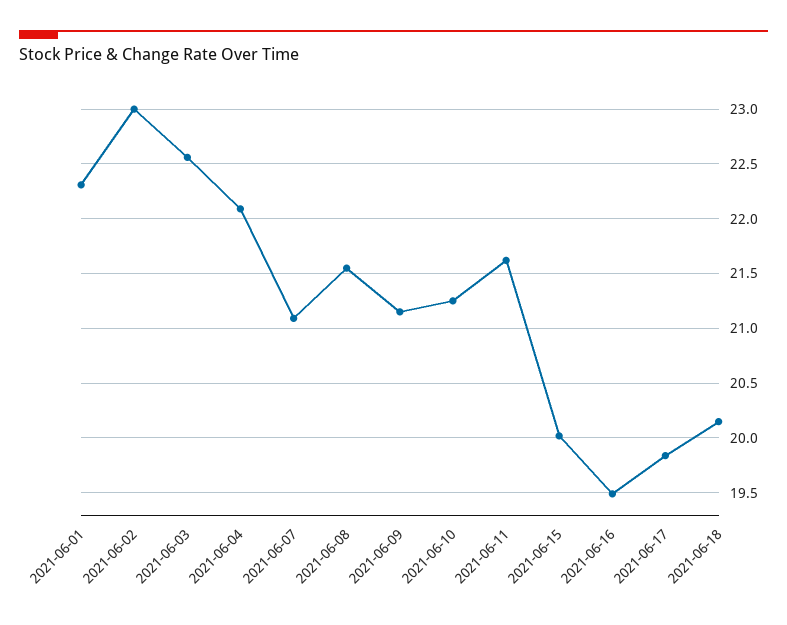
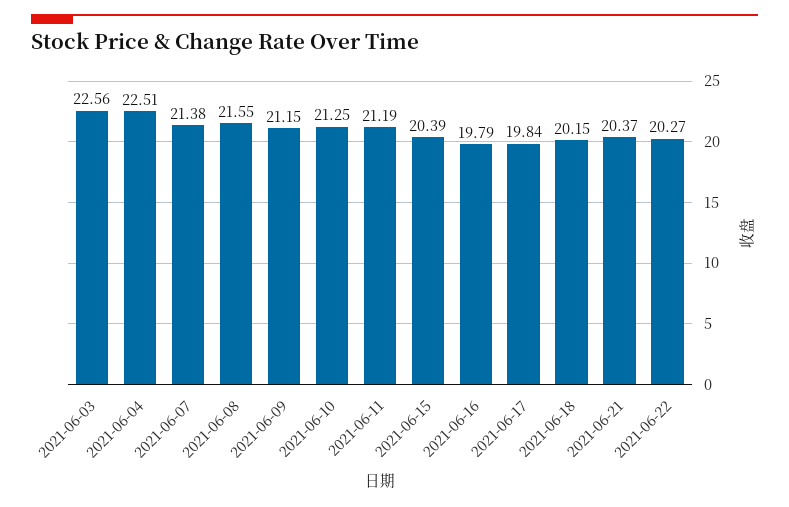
2021-06-01: 22.3 -> none
2021-06-02: 23 -> none
2021-06-04: 22.1 -> 22.51
2021-06-07: 21.1 -> 21.38
2021-06-11: 21.6 -> 21.19
2021-06-15: 20 -> 20.39
2021-06-16: 19.5 -> 19.79
2021-06-21: none -> 20.37
2021-06-22: none -> 20.27

